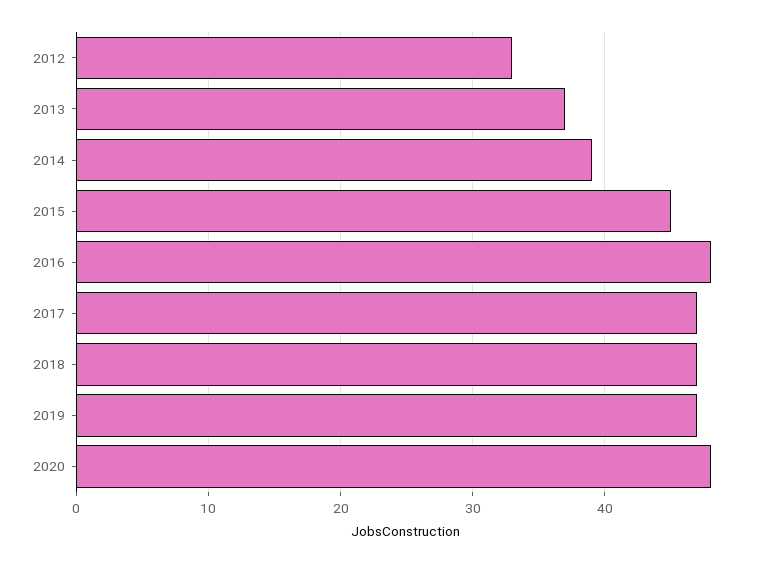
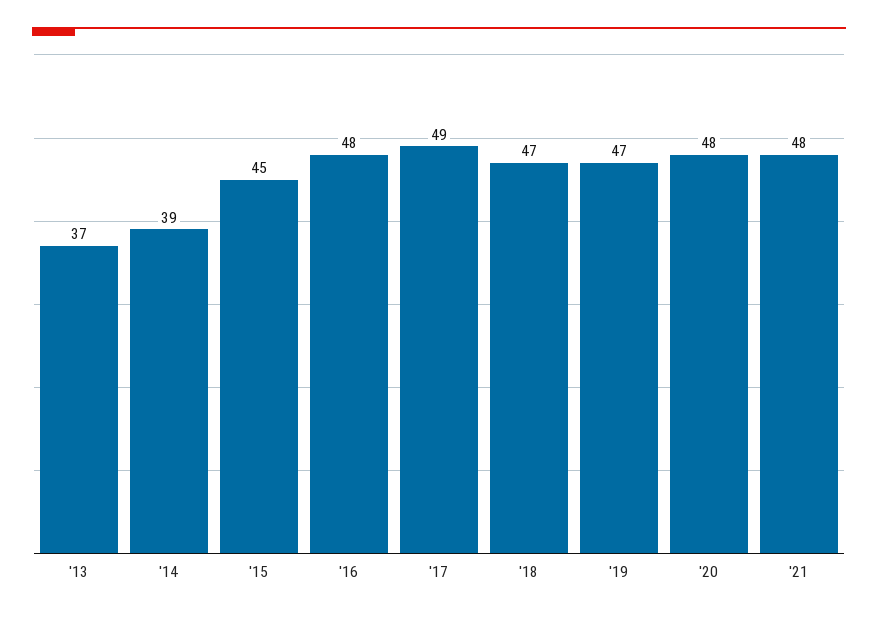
2012: 33 -> none
2017: 47 -> 49
'21: none -> 48

